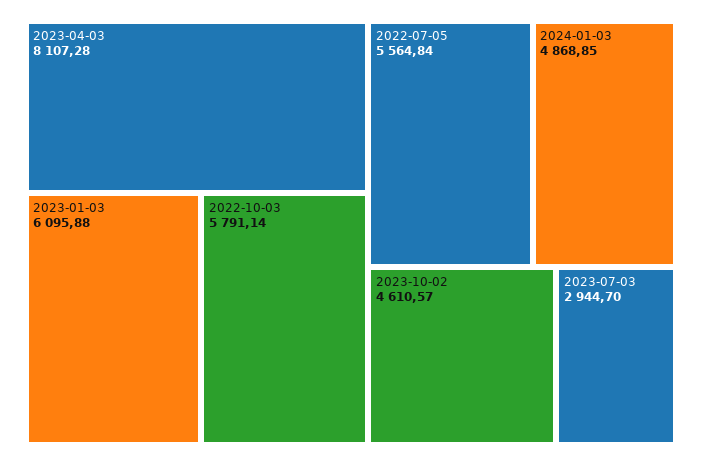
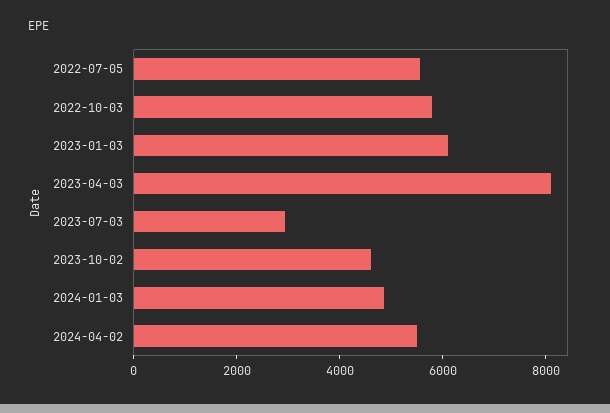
2024-04-02: none -> 5500

